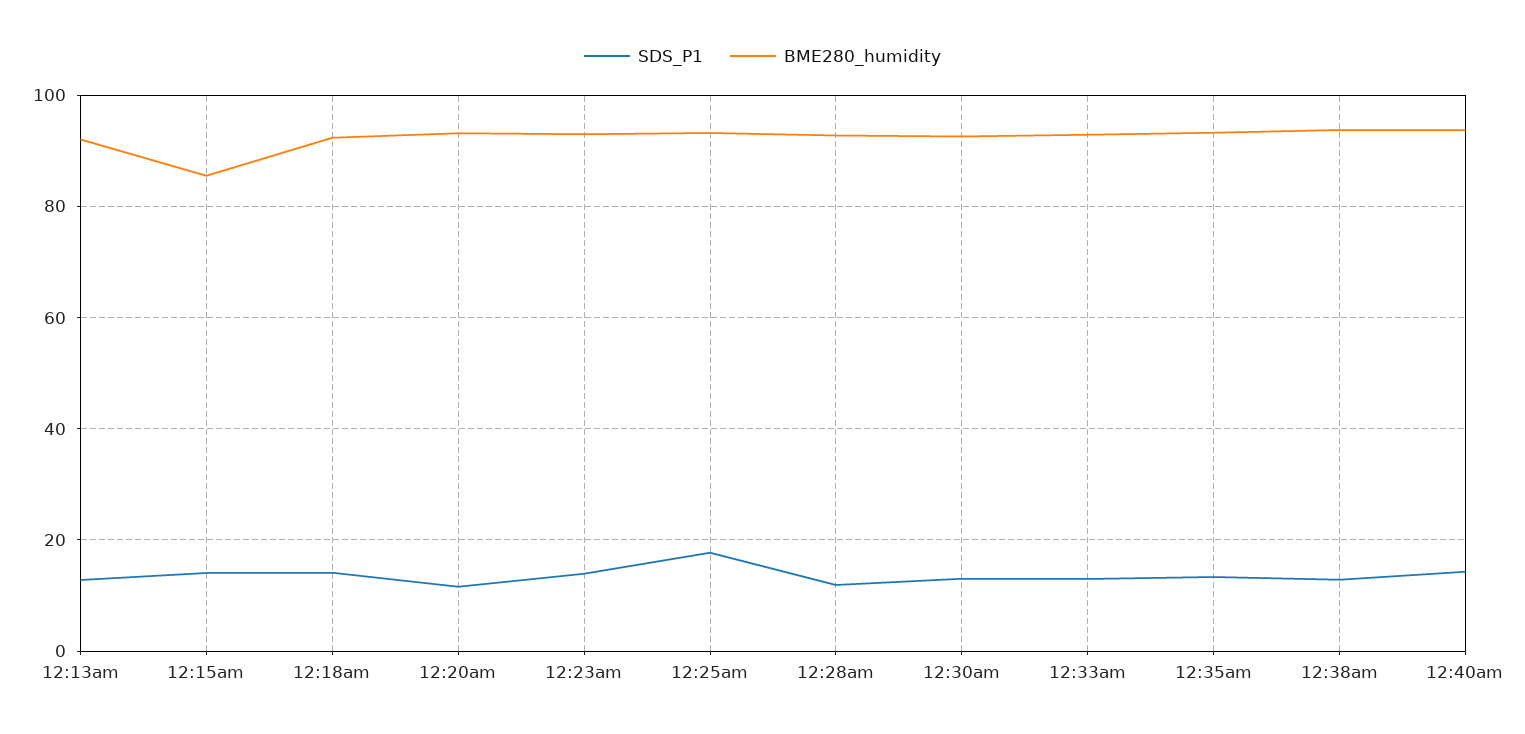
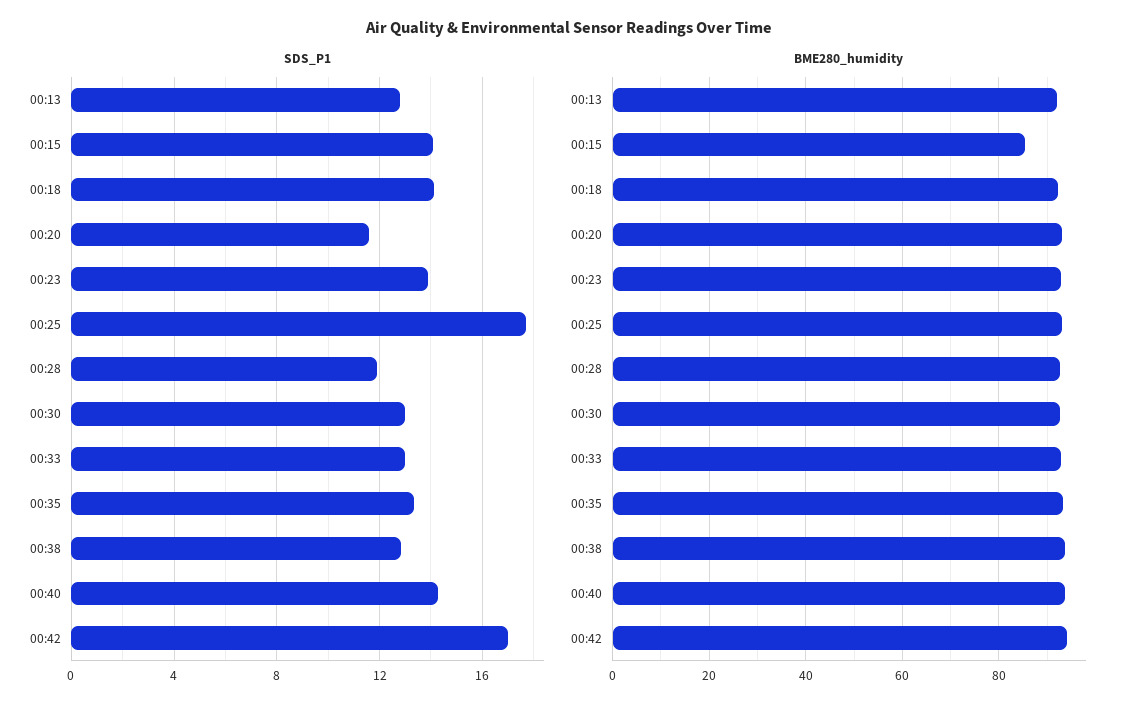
SDS_P1, 00:42: none -> 17
BME280_humidity, 00:42: none -> 94

